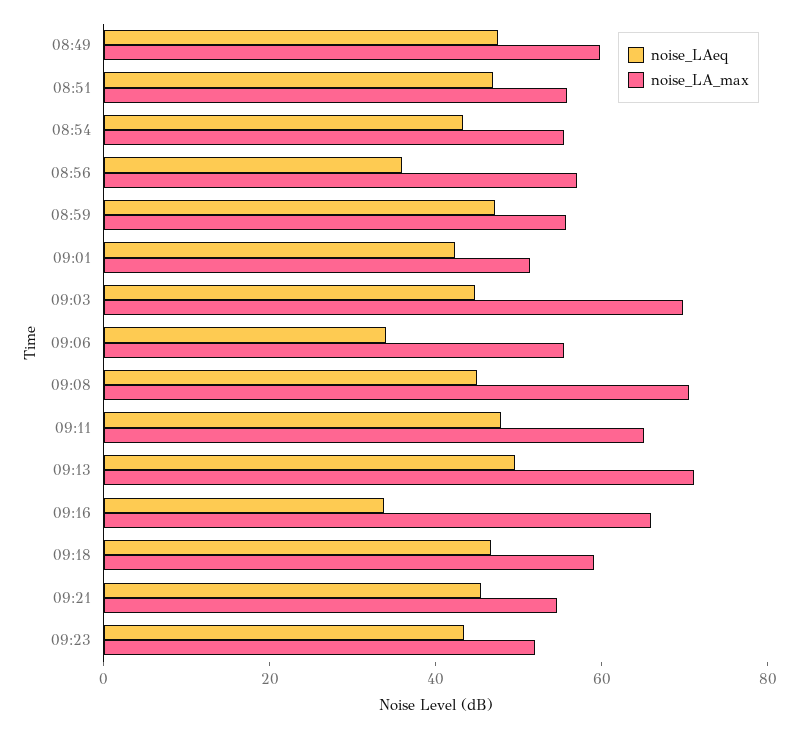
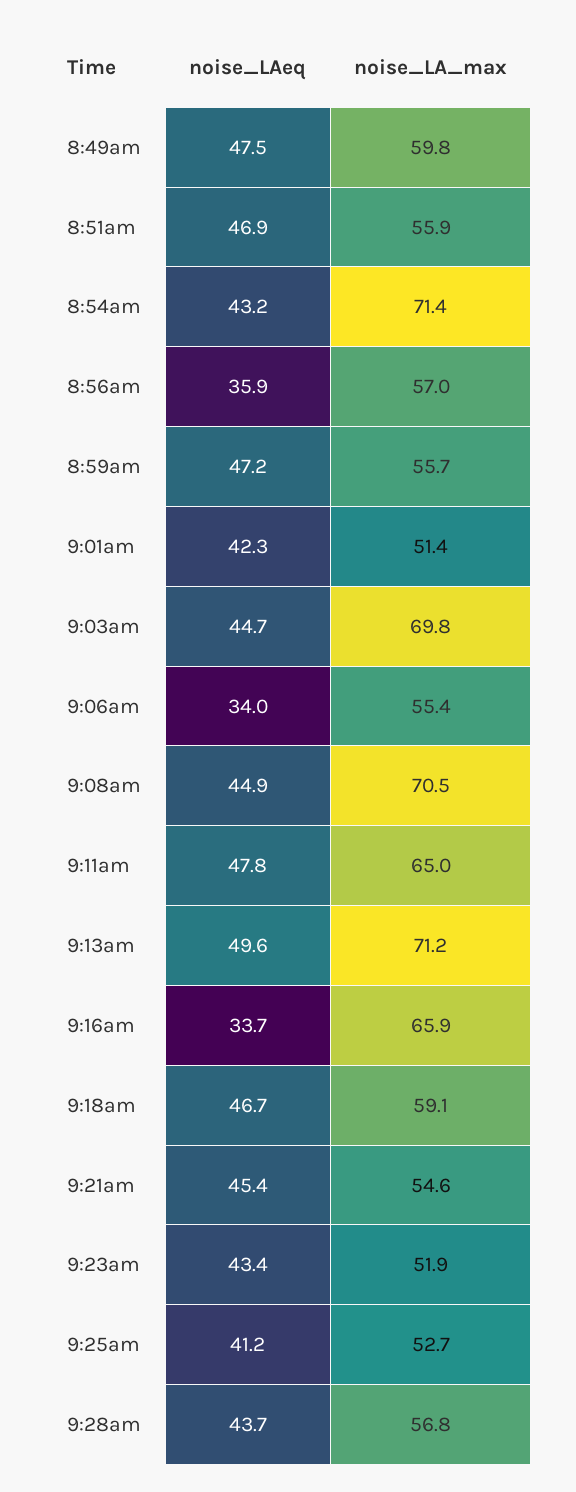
noise_LA_max, 08:54: 55 -> 71.4
noise_LAeq, 9:25am: none -> 41.2
noise_LA_max, 9:25am: none -> 52.7
noise_LAeq, 9:28am: none -> 43.7
noise_LA_max, 9:28am: none -> 56.8

